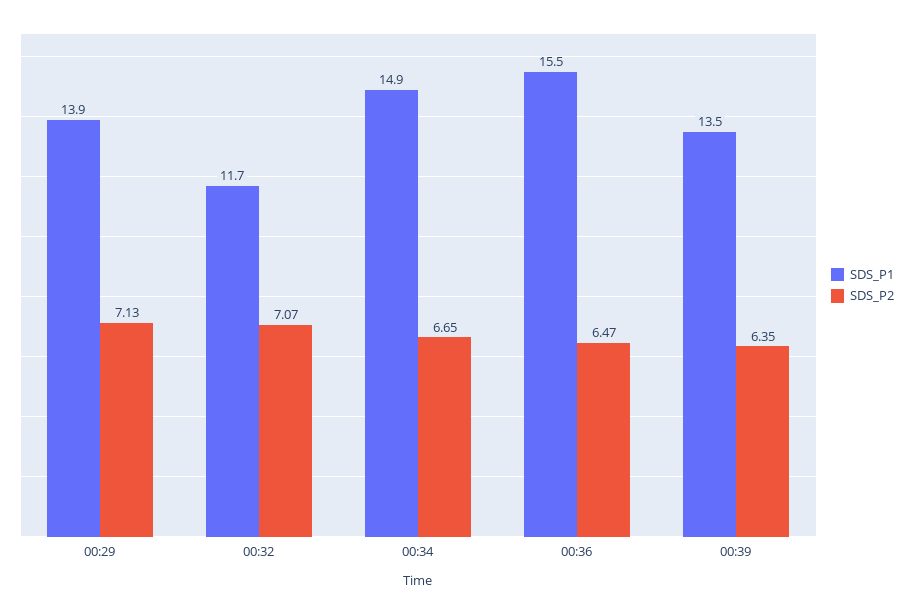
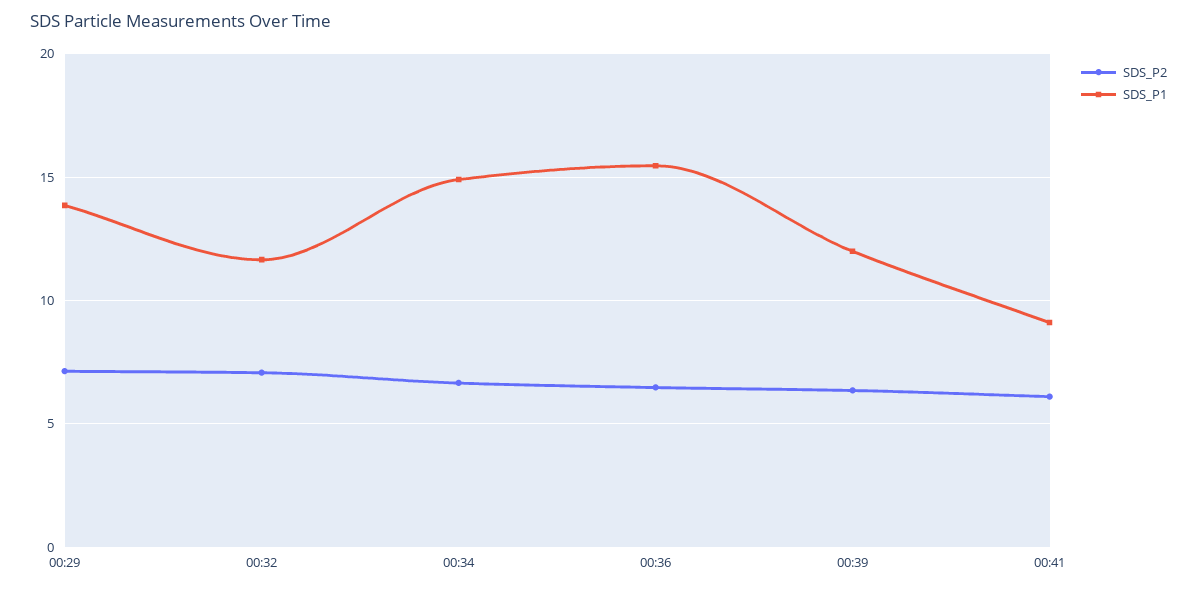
SDS_P1, 00:39: 13.5 -> 12
SDS_P2, 00:41: none -> 6
SDS_P1, 00:41: none -> 9

